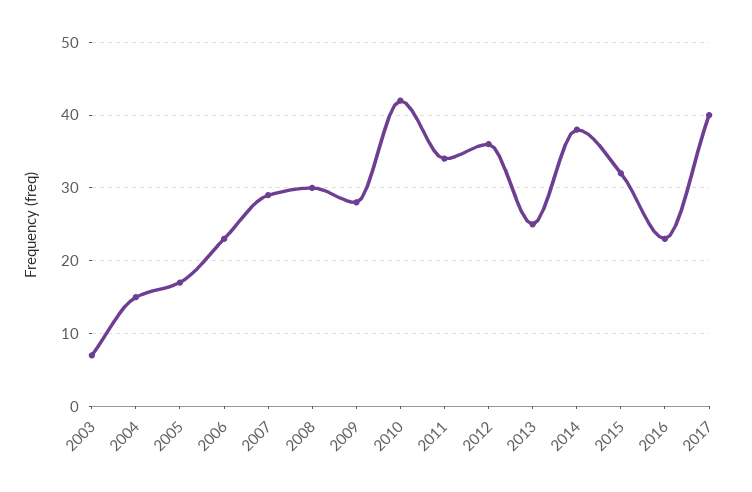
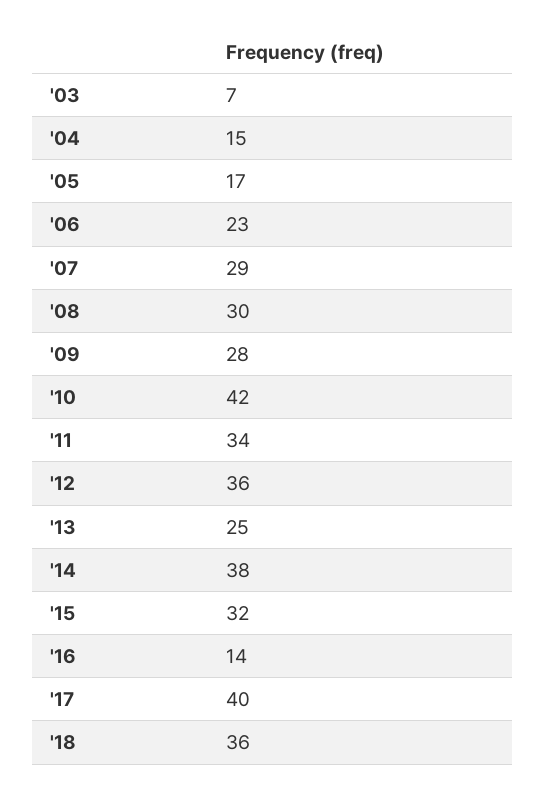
2016: 23 -> 14
'18: none -> 36

